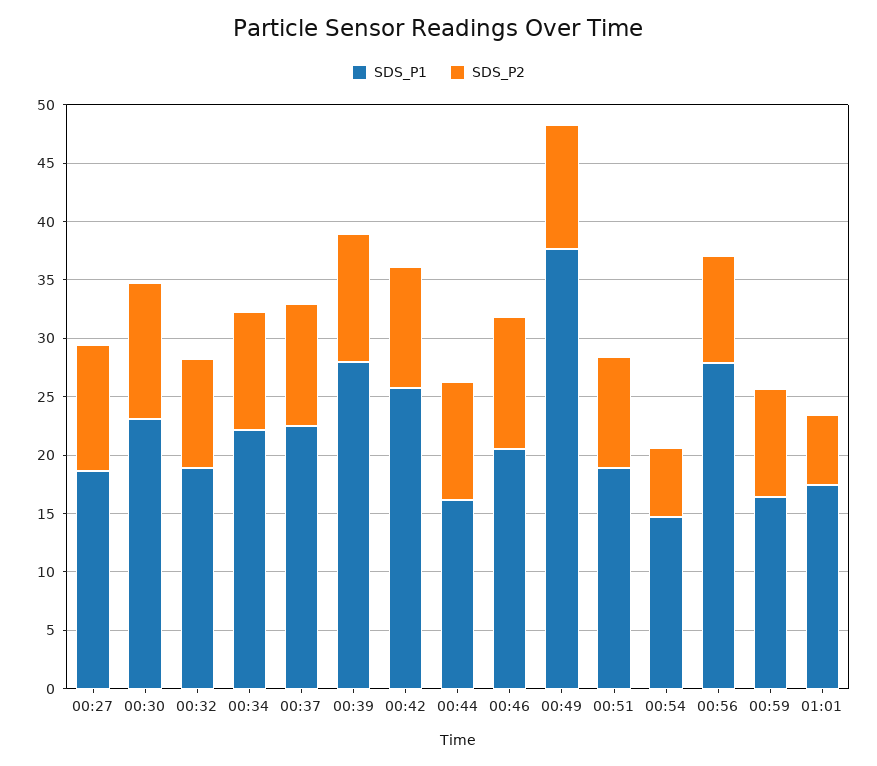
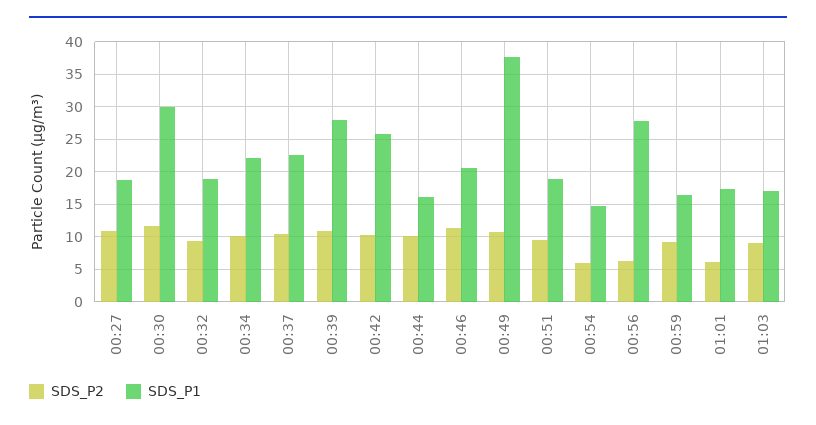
SDS_P1, 00:30: 23 -> 30
SDS_P2, 00:56: 9 -> 6
SDS_P2, 01:03: none -> 9
SDS_P1, 01:03: none -> 17

